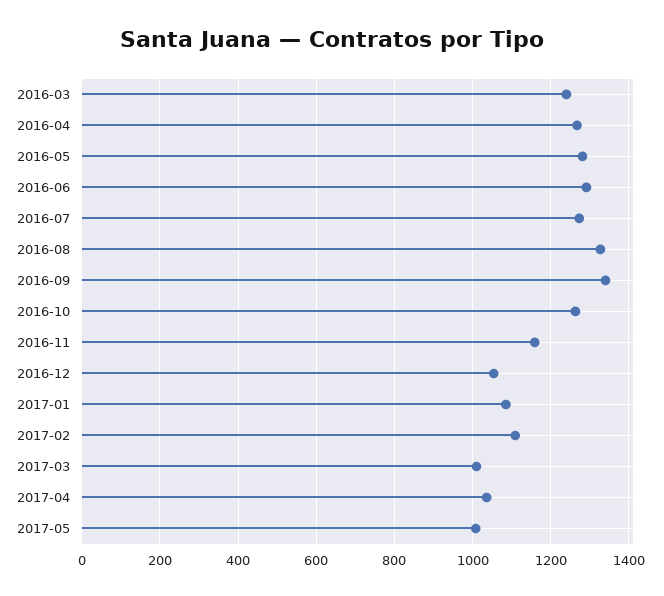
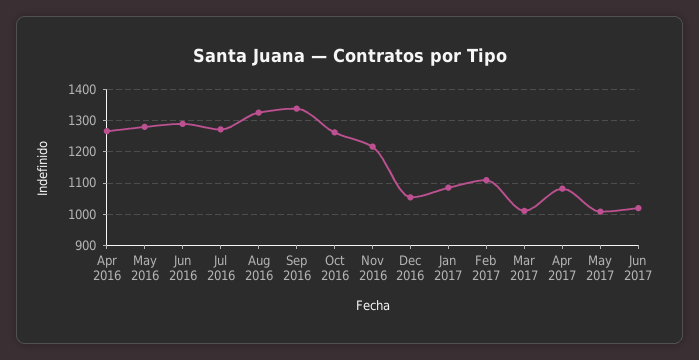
2016-03: 1240 -> none
2016-11: 1160 -> 1220
2017-04: 1040 -> 1080
Jun 2017: none -> 1020

